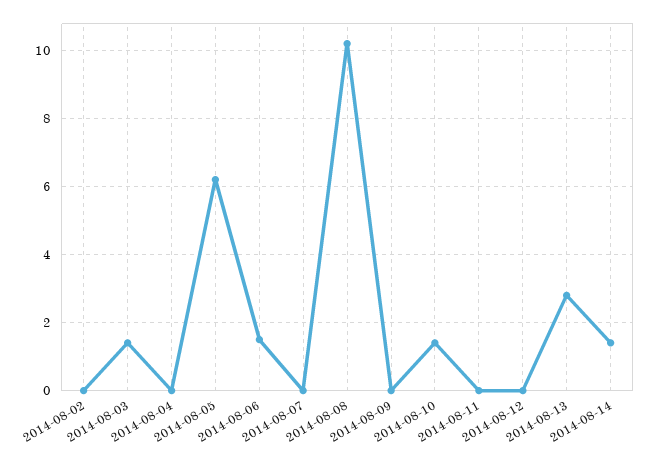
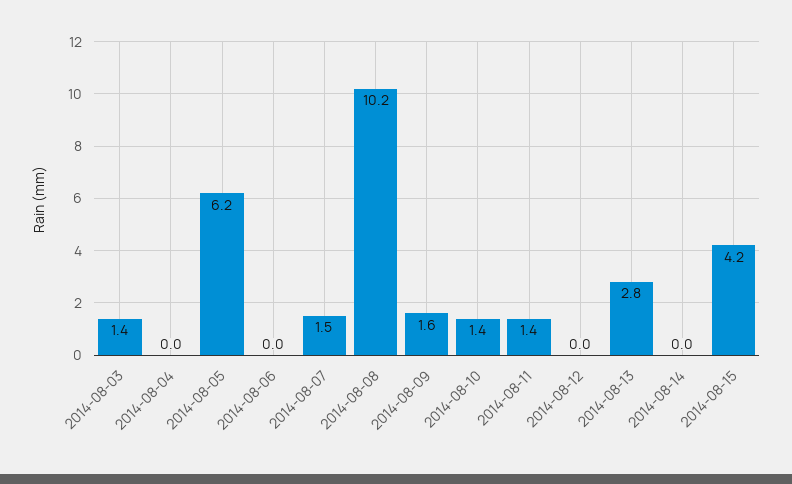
2014-08-02: 0 -> none
2014-08-06: 1.5 -> 0
2014-08-07: 0 -> 1.5
2014-08-09: 0 -> 1.6
2014-08-11: 0 -> 1.4
2014-08-14: 1.5 -> 0
2014-08-15: none -> 4.2

